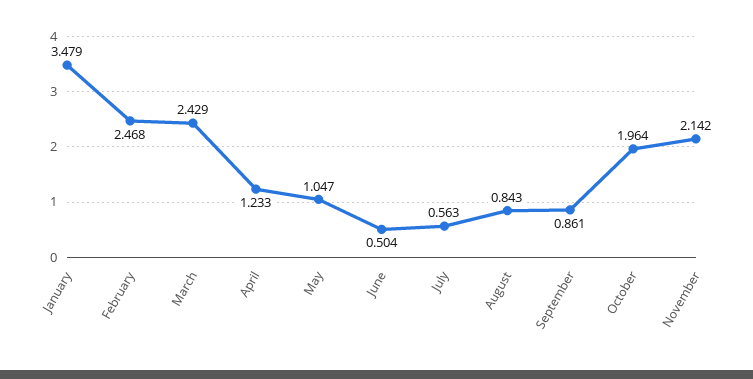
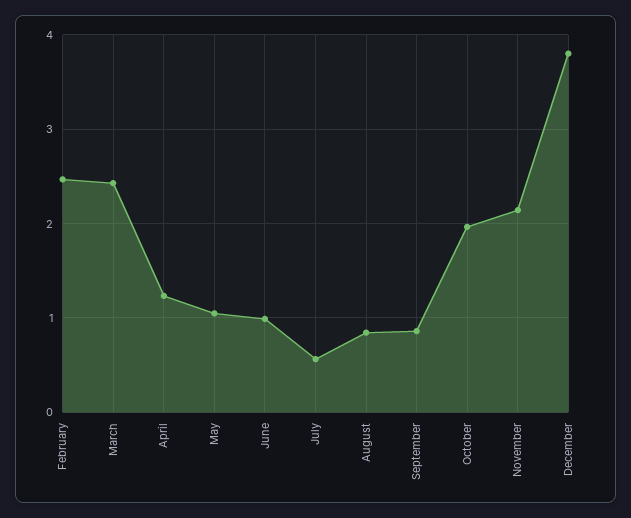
January: 3.479 -> none
June: 0.504 -> 1
December: none -> 3.8

